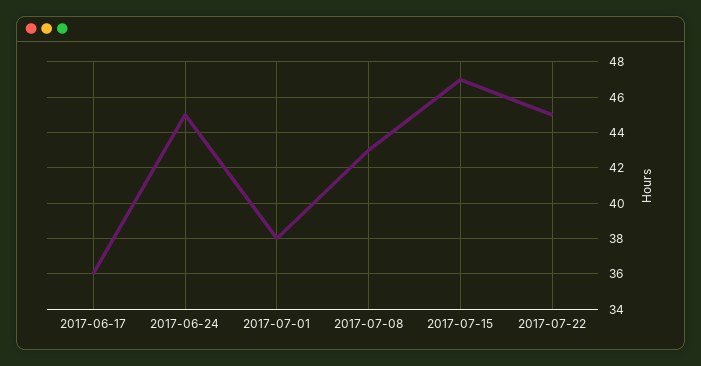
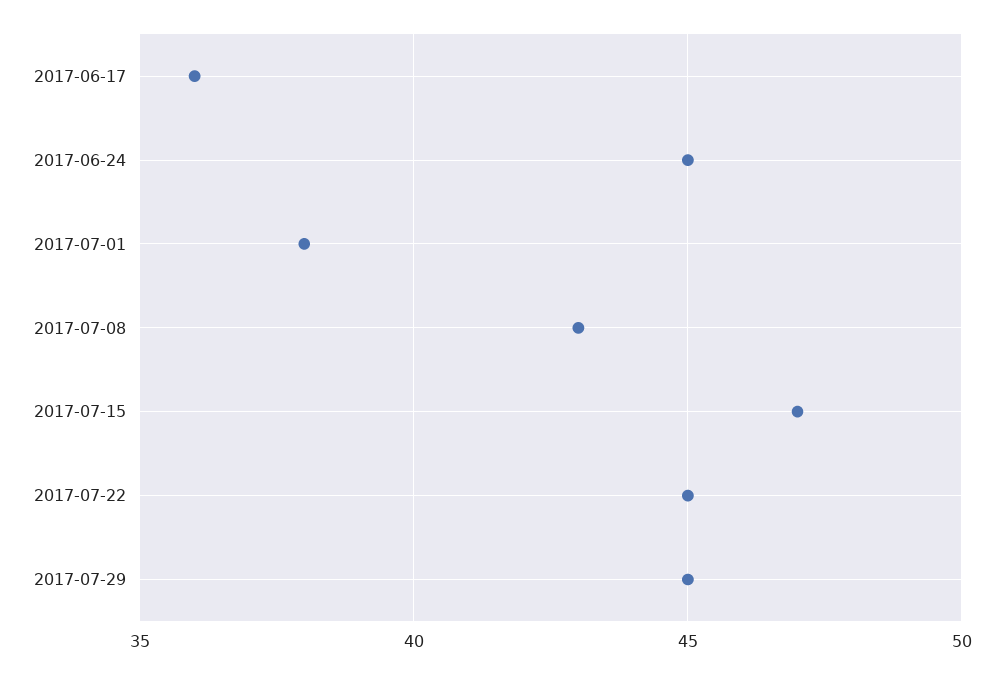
2017-07-29: none -> 45

